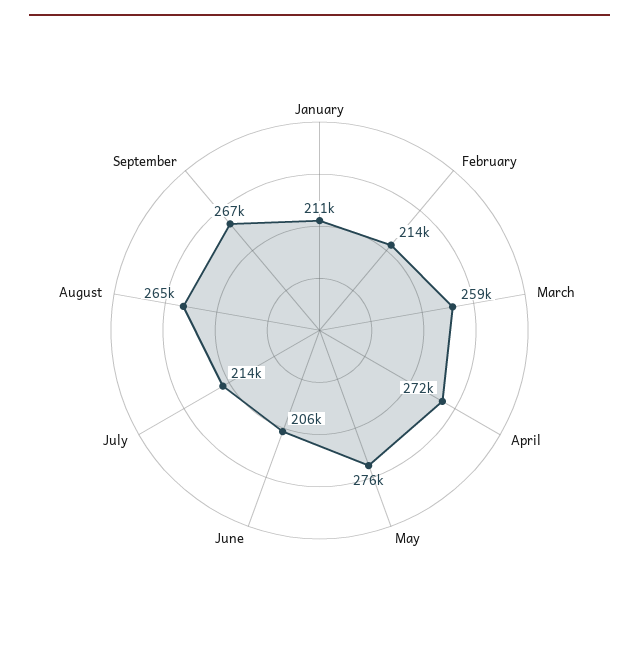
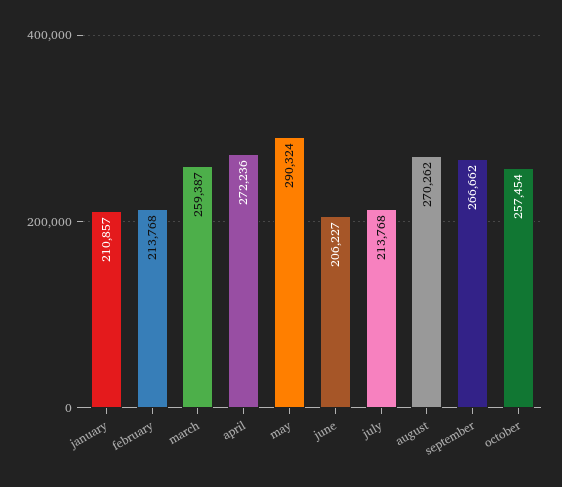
May: 276000 -> 290324
August: 265000 -> 270262
october: none -> 257454

